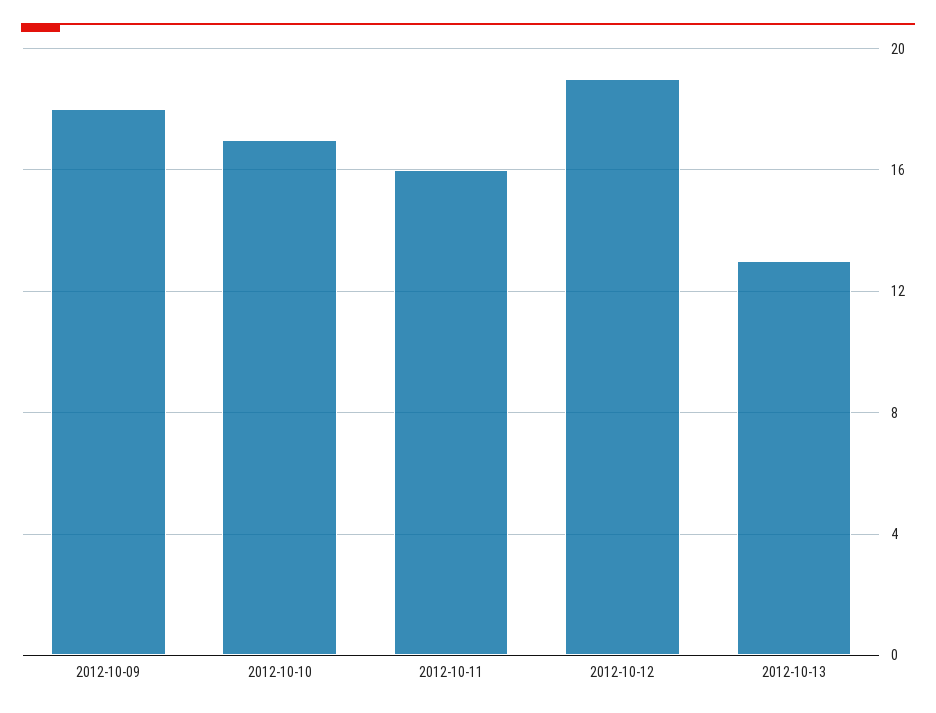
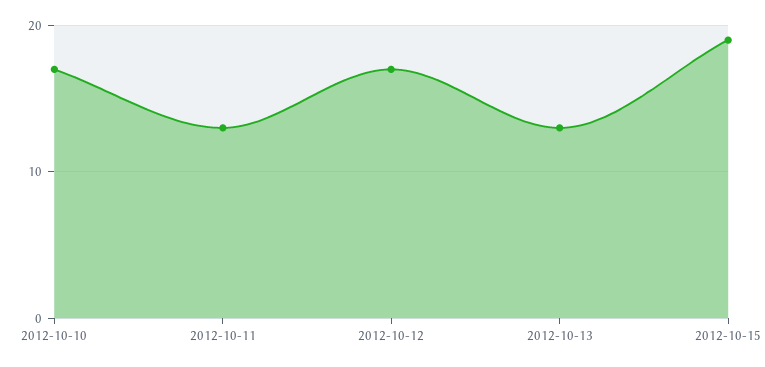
2012-10-09: 18 -> none
2012-10-11: 16 -> 13
2012-10-12: 19 -> 17
2012-10-15: none -> 19

